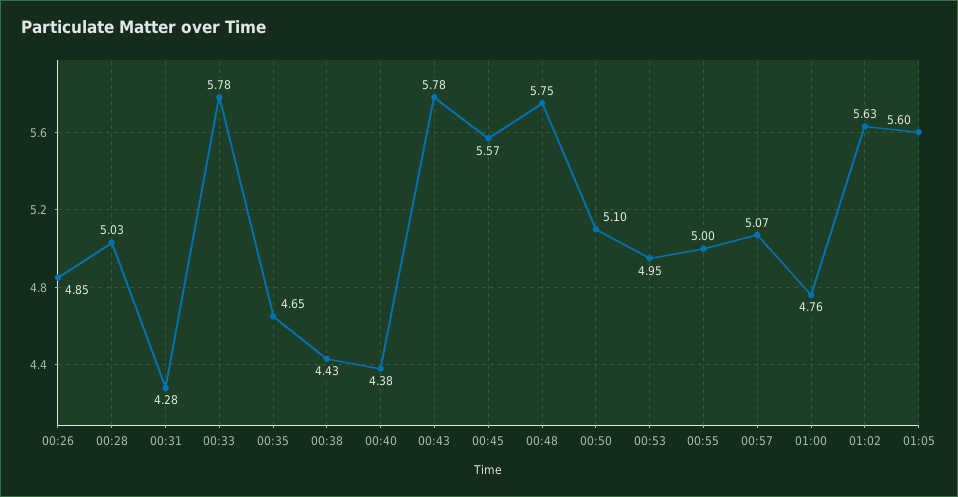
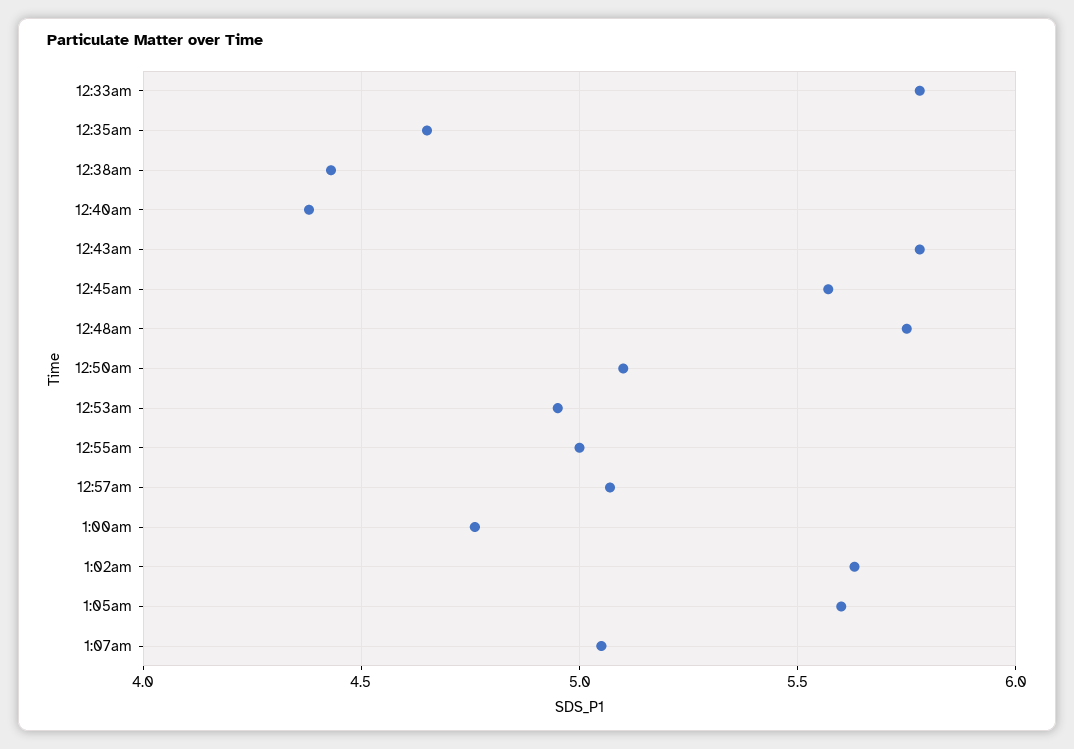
00:26: 4.85 -> none
00:28: 5.03 -> none
00:31: 4.28 -> none
1:07am: none -> 5.05

